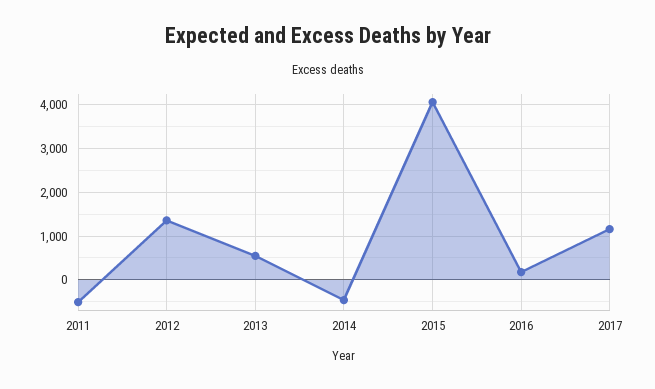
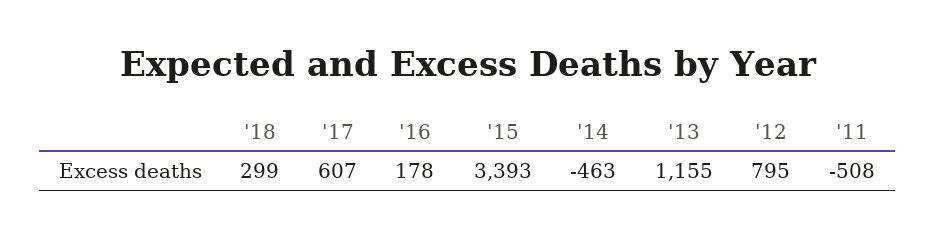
2012: 1400 -> 795
2013: 600 -> 1155
2015: 4000 -> 3393
2017: 1200 -> 607
'18: none -> 299

